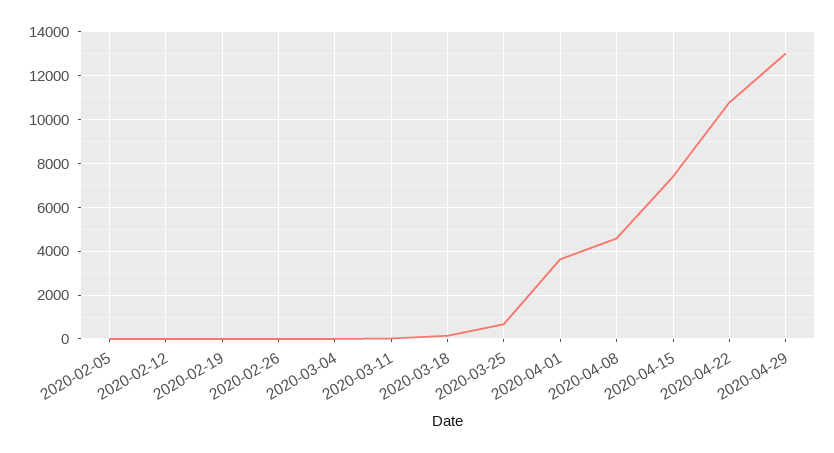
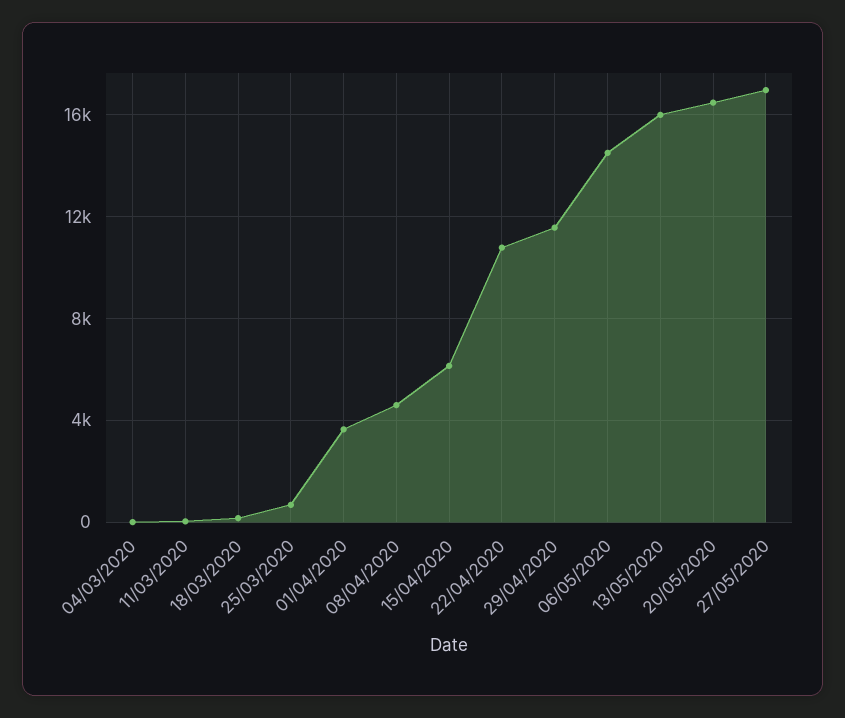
2020-02-05: 0 -> none
2020-02-12: 0 -> none
2020-02-19: 0 -> none
2020-02-26: 0 -> none
2020-04-15: 7500 -> 6000
2020-04-29: 13000 -> 11500
06/05/2020: none -> 14500
13/05/2020: none -> 16000
20/05/2020: none -> 16500
27/05/2020: none -> 17000

